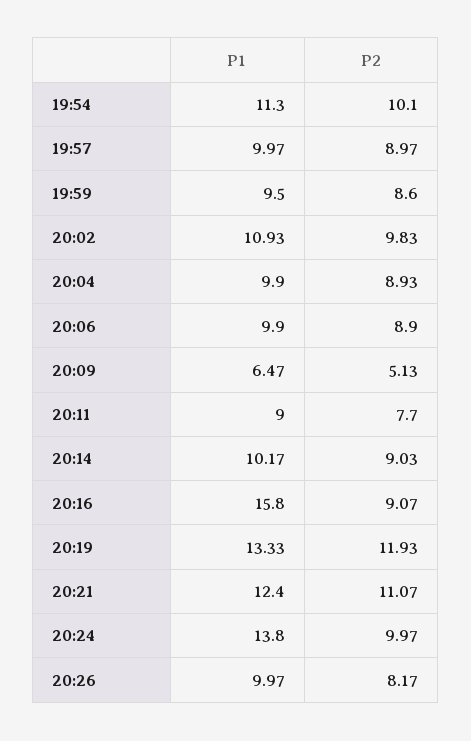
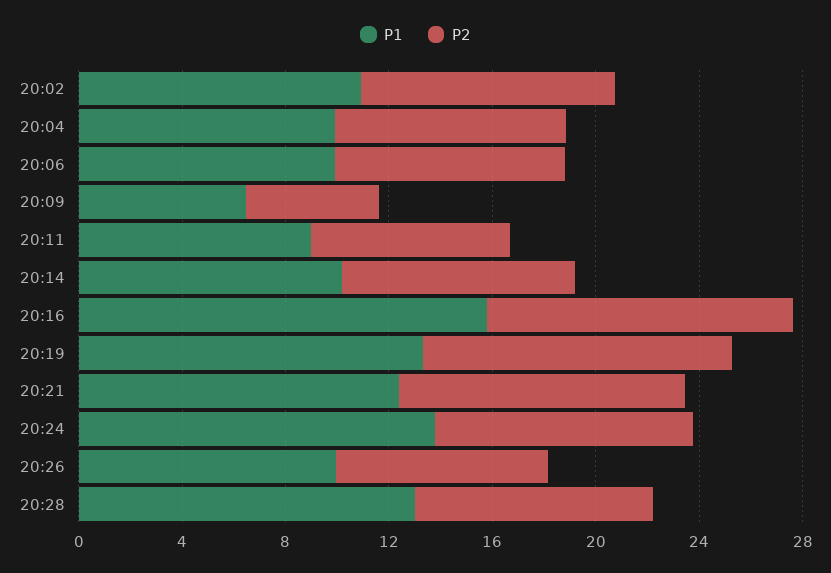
P1, 19:54: 11.3 -> none
P2, 19:54: 10.1 -> none
P1, 19:57: 9.97 -> none
P2, 19:57: 8.97 -> none
P1, 19:59: 9.5 -> none
P2, 19:59: 8.6 -> none
P2, 20:16: 9.07 -> 12
P1, 20:28: none -> 13
P2, 20:28: none -> 9

